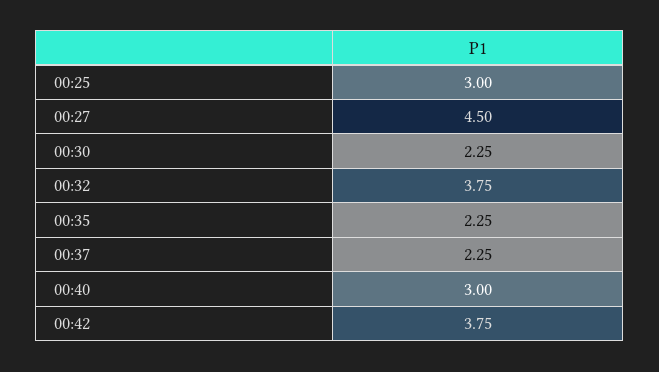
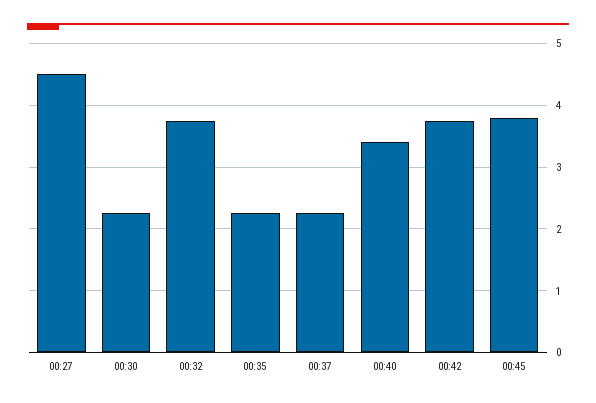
00:25: 3 -> none
00:40: 3 -> 3.4
00:45: none -> 3.8

